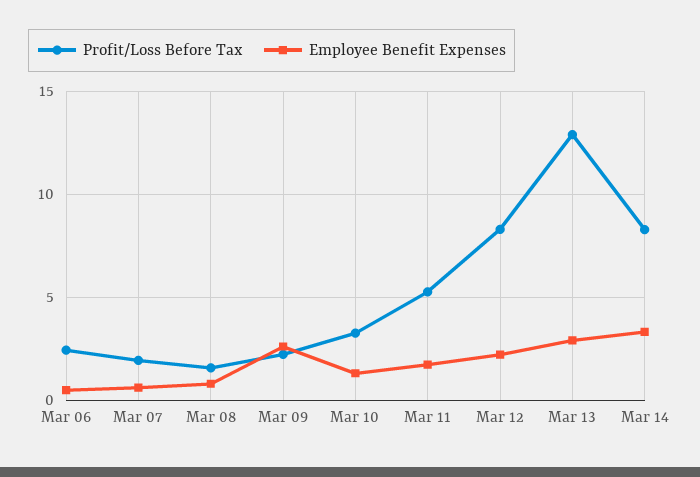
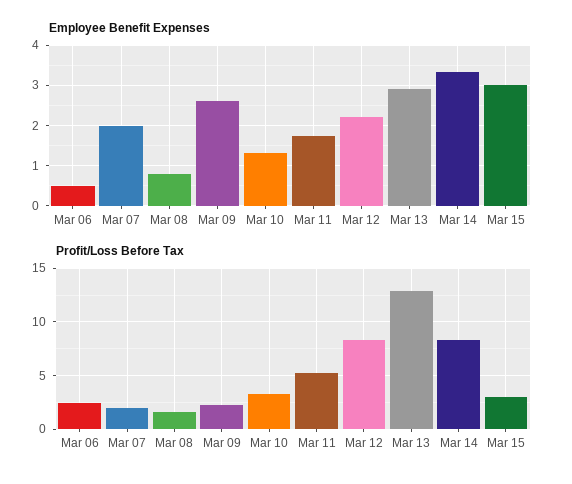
Employee Benefit Expenses, Mar 07: 0.5 -> 2
Employee Benefit Expenses, Mar 15: none -> 3
Profit/Loss Before Tax, Mar 15: none -> 3

